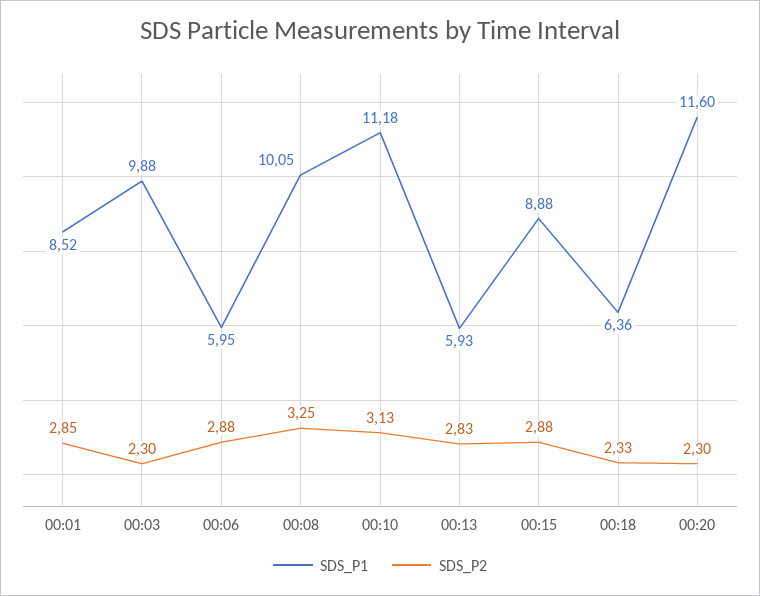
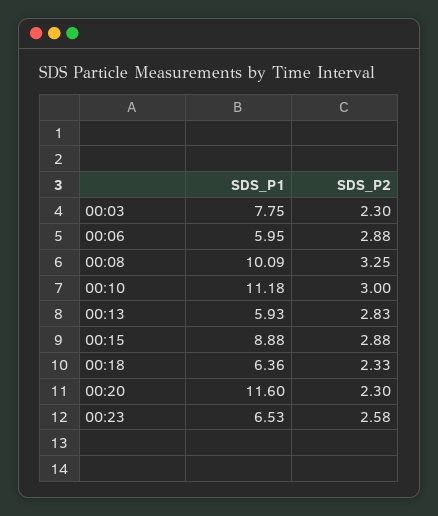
SDS_P1, 00:01: 8.52 -> none
SDS_P2, 00:01: 2.85 -> none
SDS_P1, 00:03: 9.88 -> 7.75
SDS_P1, 00:08: 10.05 -> 10.09
SDS_P2, 00:10: 3.13 -> 3
SDS_P1, 00:23: none -> 6.53
SDS_P2, 00:23: none -> 2.58

